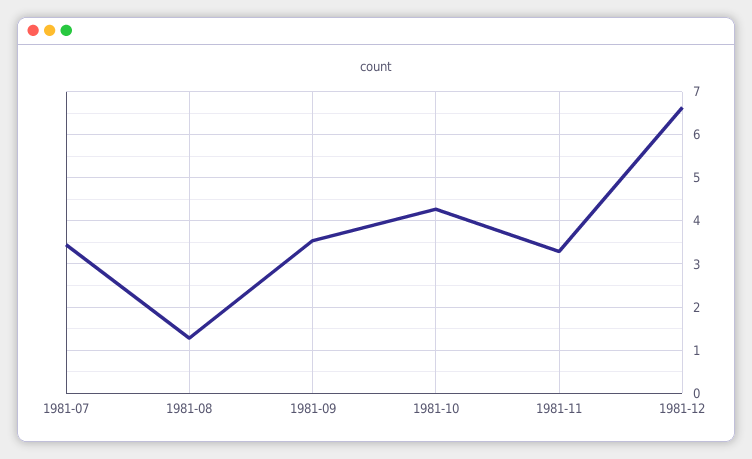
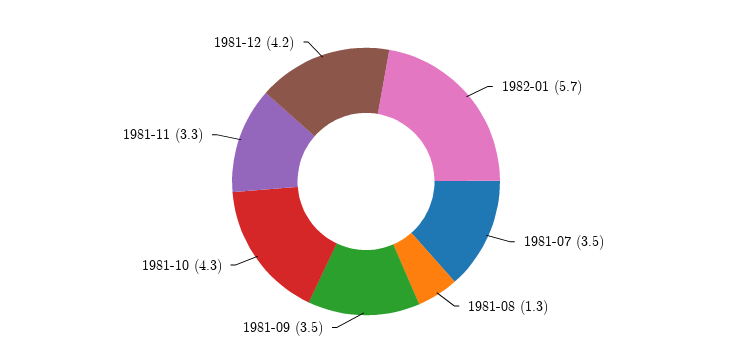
1981-12: 6.6 -> 4.2
1982-01: none -> 5.7

